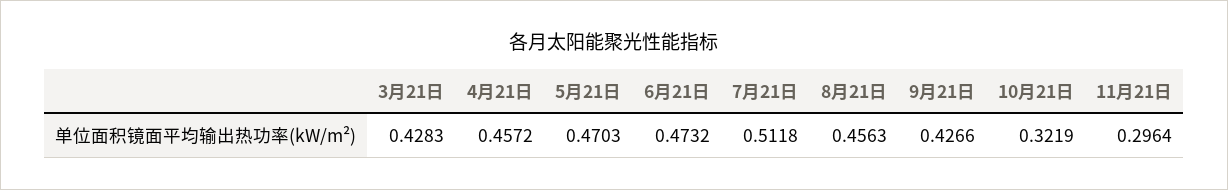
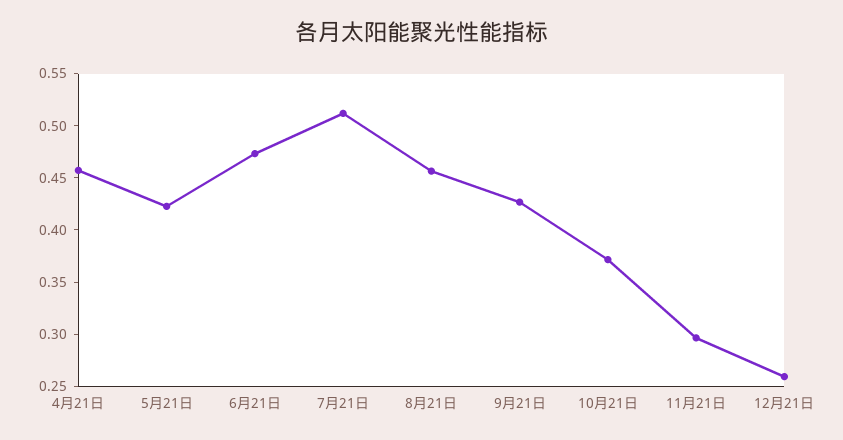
3月21日: 0.4283 -> none
5月21日: 0.4703 -> 0.42
10月21日: 0.3219 -> 0.37
12月21日: none -> 0.26

